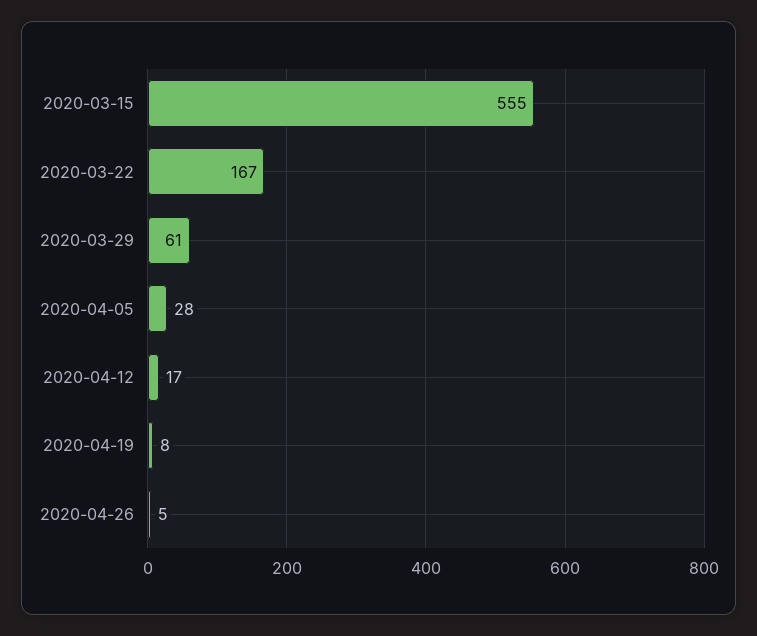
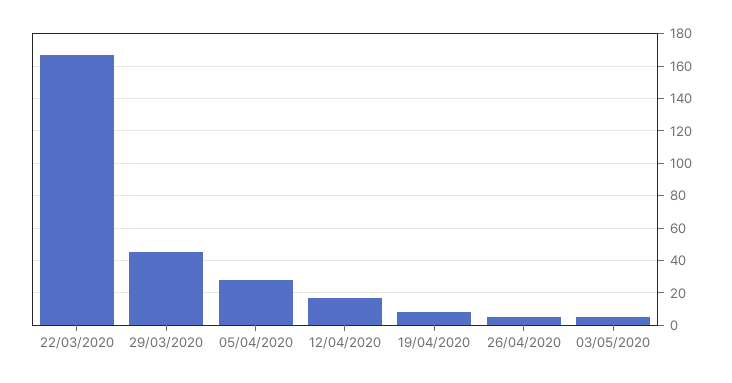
2020-03-15: 555 -> none
2020-03-29: 61 -> 45
03/05/2020: none -> 5

